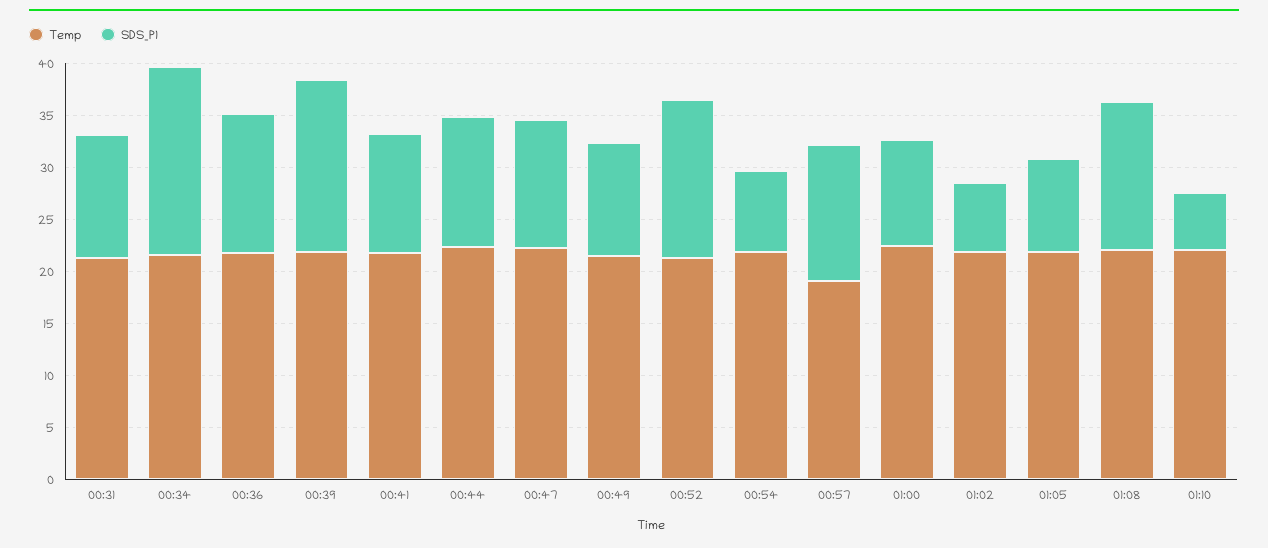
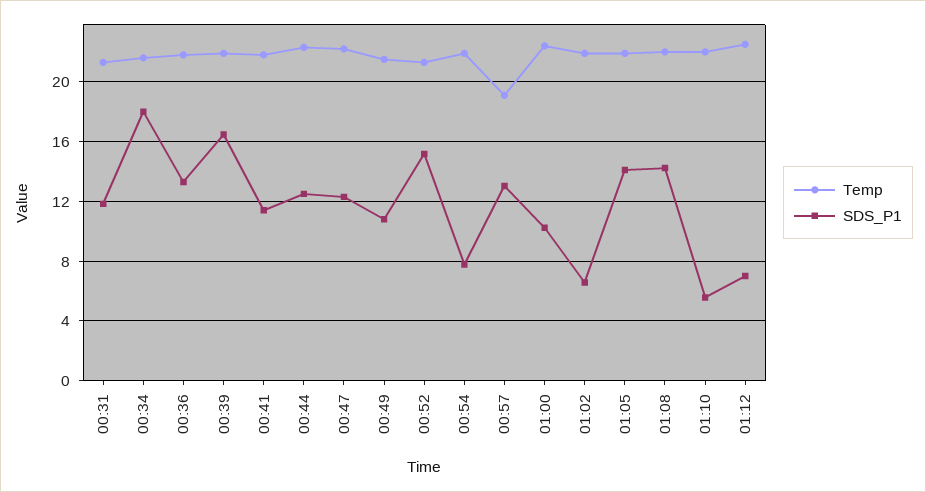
SDS_P1, 01:05: 9 -> 14
Temp, 01:12: none -> 22.5
SDS_P1, 01:12: none -> 7

